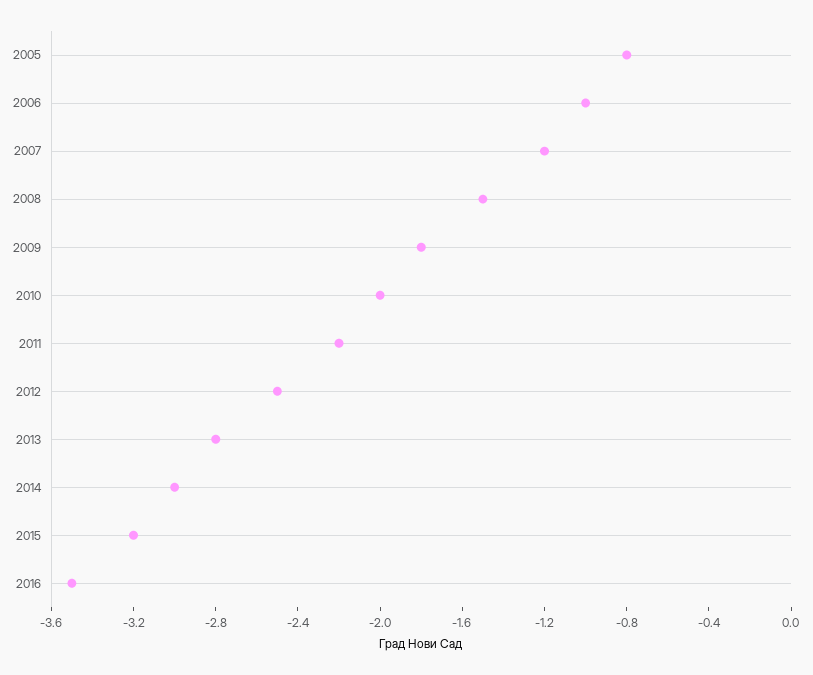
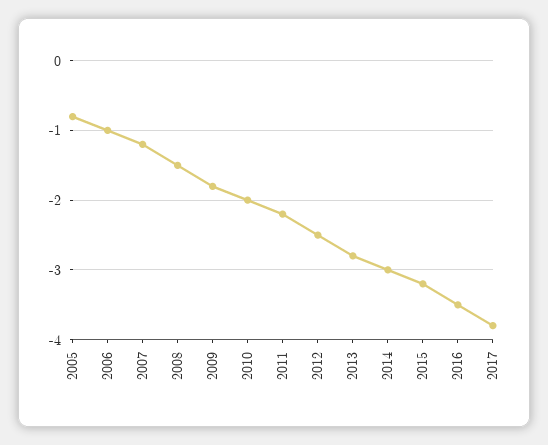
2017: none -> -3.8

